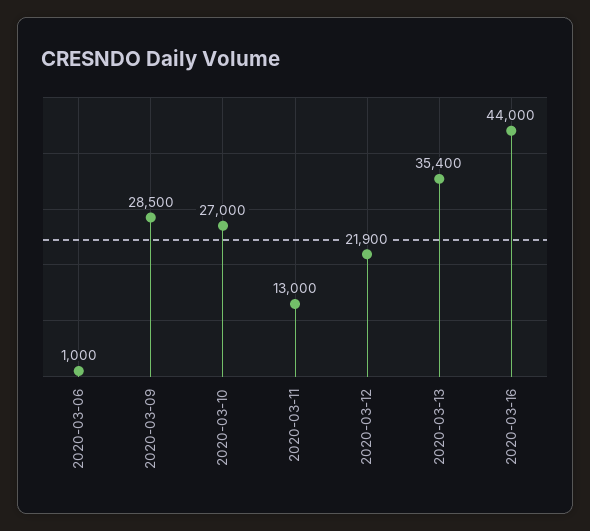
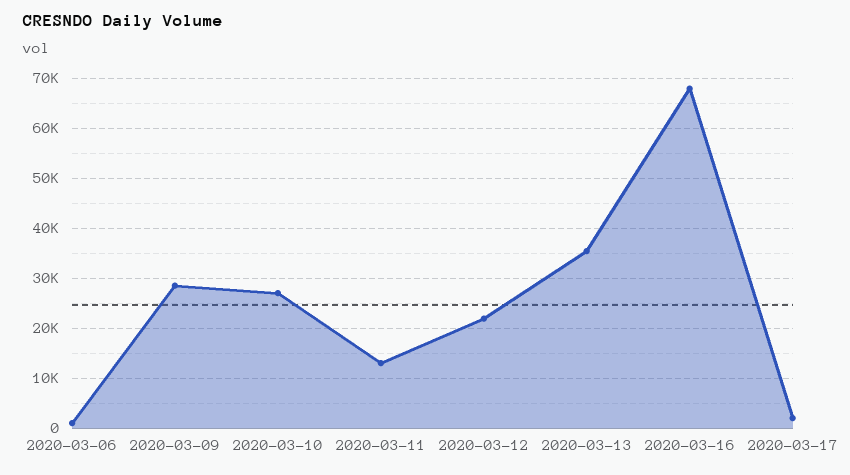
2020-03-16: 44000 -> 68000
2020-03-17: none -> 2000

